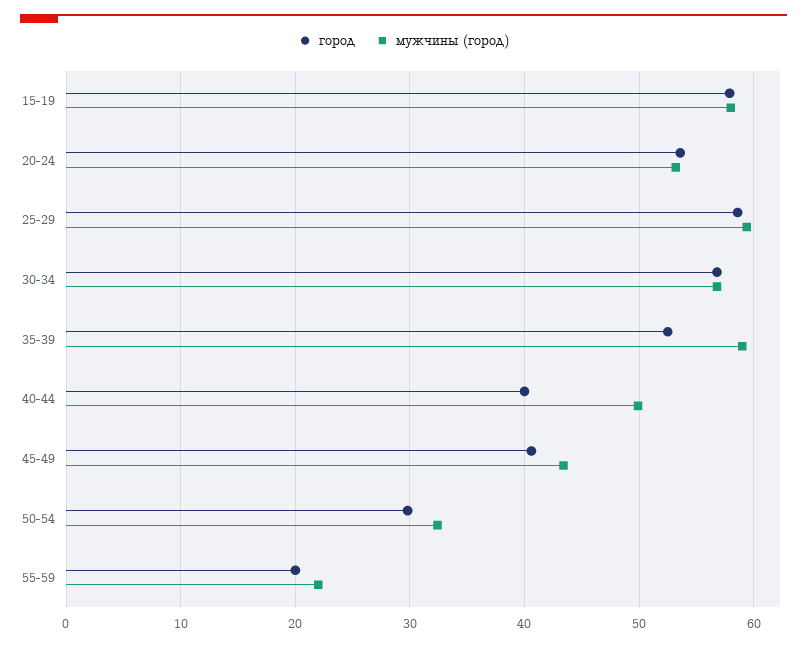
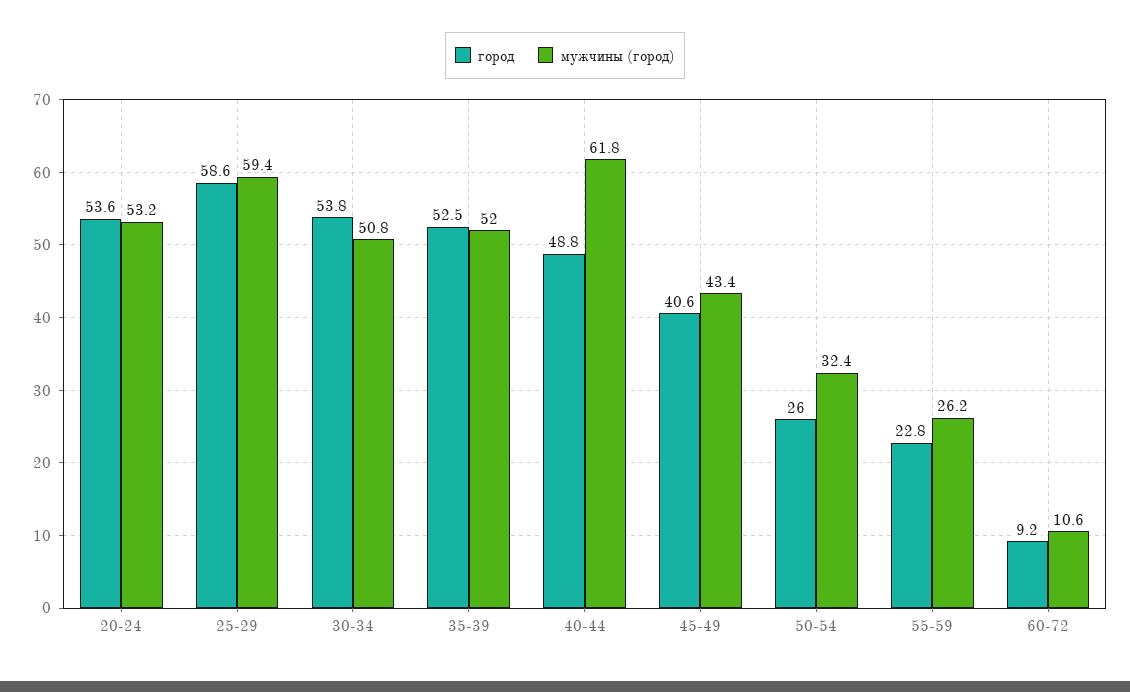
город, 15-19: 58 -> none
мужчины (город), 15-19: 58 -> none
город, 30-34: 57 -> 53.8
мужчины (город), 30-34: 57 -> 50.8
мужчины (город), 35-39: 59 -> 52
город, 40-44: 40 -> 48.8
мужчины (город), 40-44: 50 -> 61.8
город, 50-54: 30 -> 26
город, 55-59: 20 -> 22.8
мужчины (город), 55-59: 22 -> 26.2
город, 60-72: none -> 9.2
мужчины (город), 60-72: none -> 10.6

